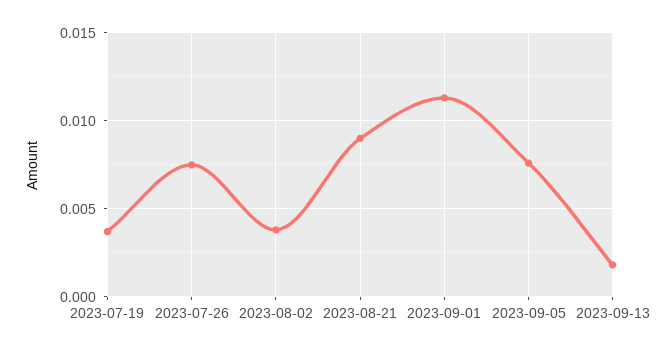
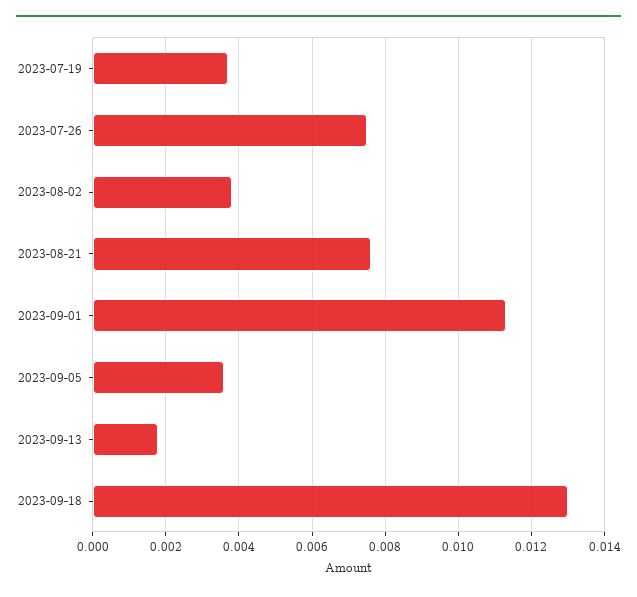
2023-08-21: 0.009 -> 0.0075
2023-09-05: 0.0075 -> 0.0035
2023-09-18: none -> 0.013

